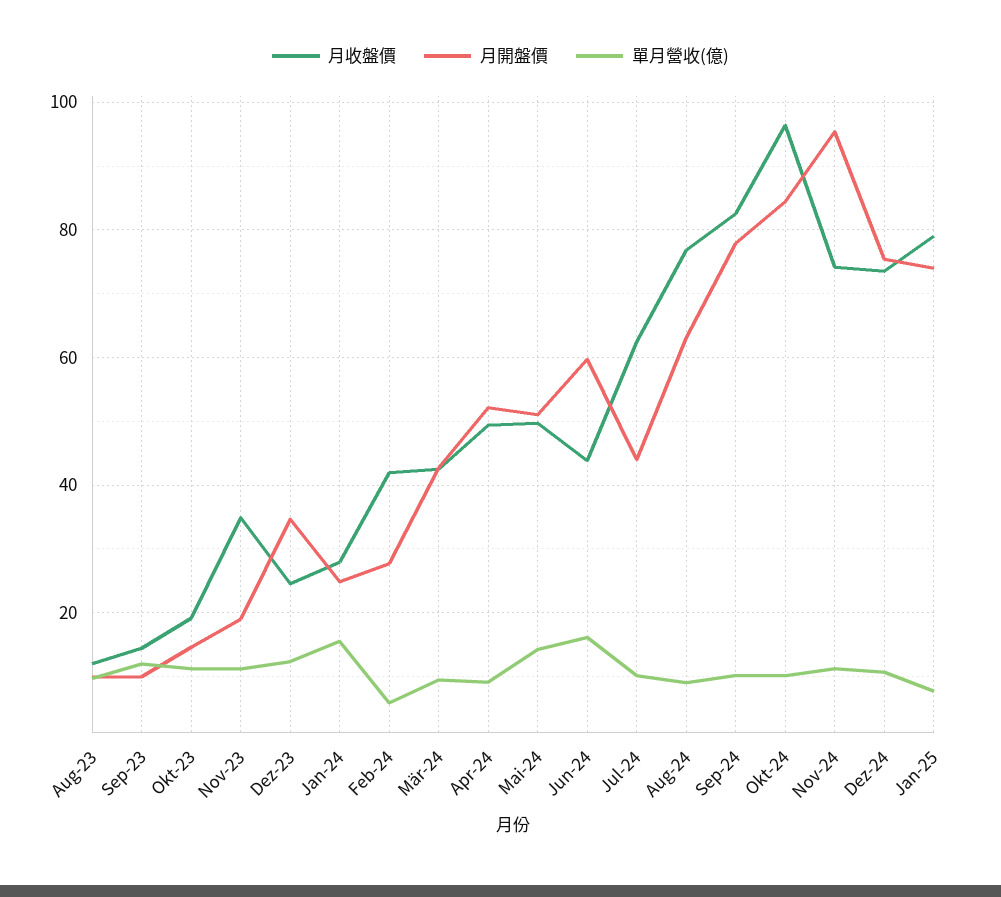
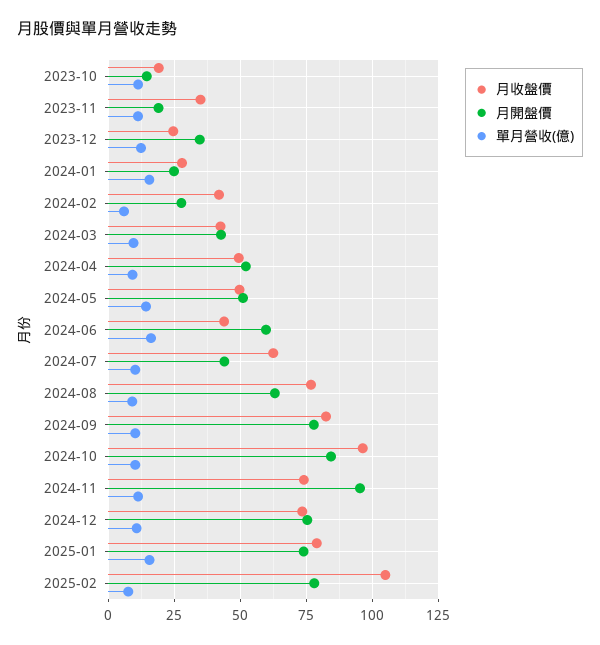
月收盤價, Aug-23: 12 -> none
月開盤價, Aug-23: 10 -> none
單月營收(億), Aug-23: 10 -> none
月收盤價, Sep-23: 14 -> none
月開盤價, Sep-23: 10 -> none
單月營收(億), Sep-23: 12 -> none
單月營收(億), Jan-25: 8 -> 15
月收盤價, 2025-02: none -> 105
月開盤價, 2025-02: none -> 77.5
單月營收(億), 2025-02: none -> 7.5

